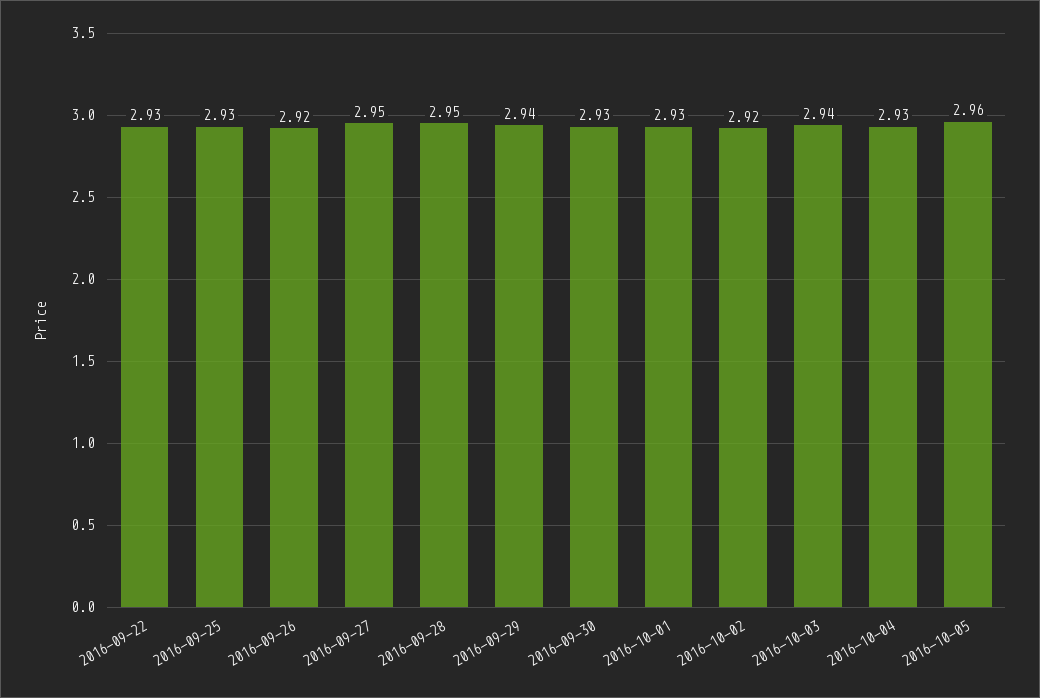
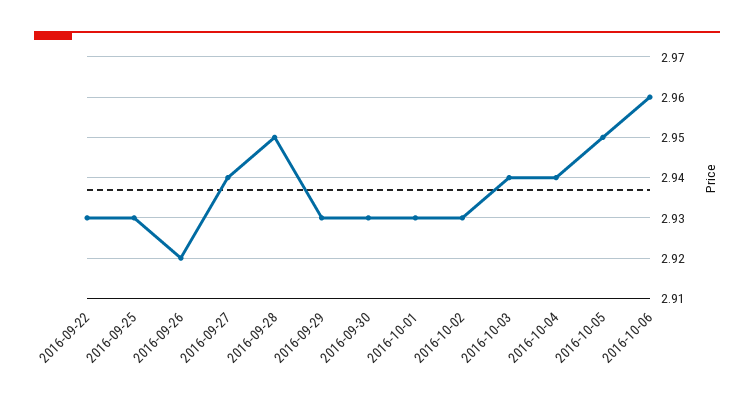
2016-09-27: 2.95 -> 2.94
2016-09-29: 2.94 -> 2.93
2016-10-02: 2.92 -> 2.93
2016-10-04: 2.93 -> 2.94
2016-10-05: 2.96 -> 2.95
2016-10-06: none -> 2.96

